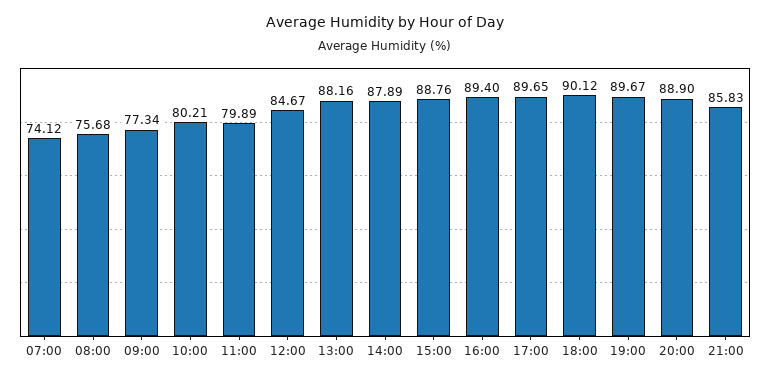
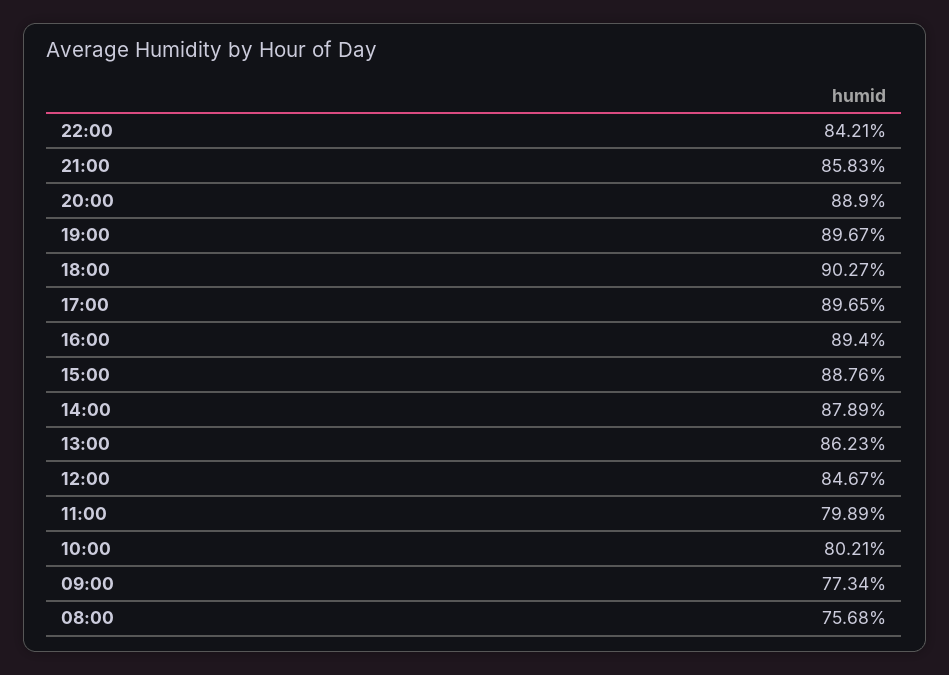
07:00: 74.12 -> none
13:00: 88.16 -> 86.23
18:00: 90.12 -> 90.27
22:00: none -> 84.21

